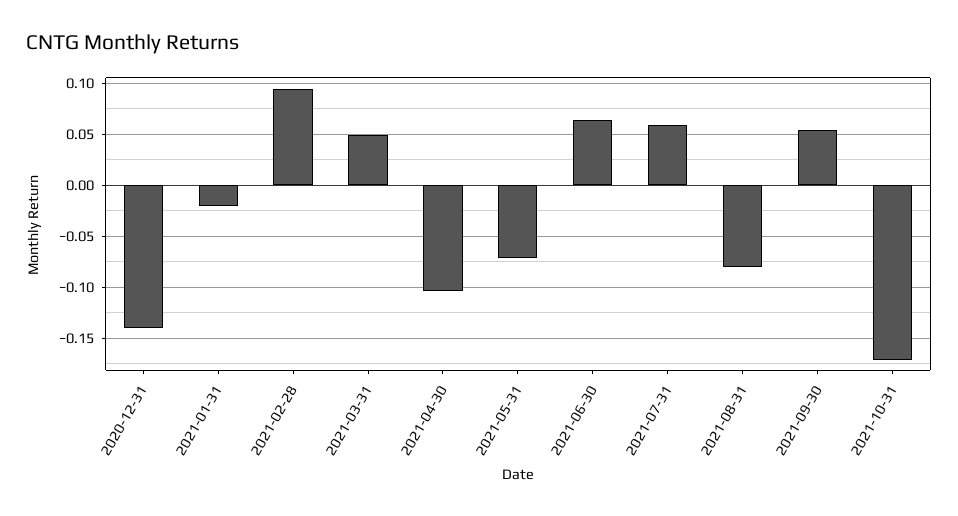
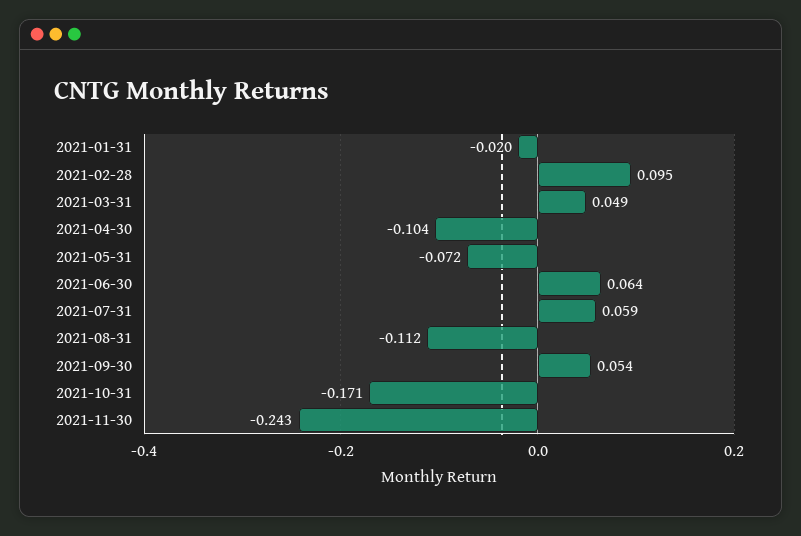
2020-12-31: -0.14 -> none
2021-08-31: -0.08 -> -0.112
2021-11-30: none -> -0.243

